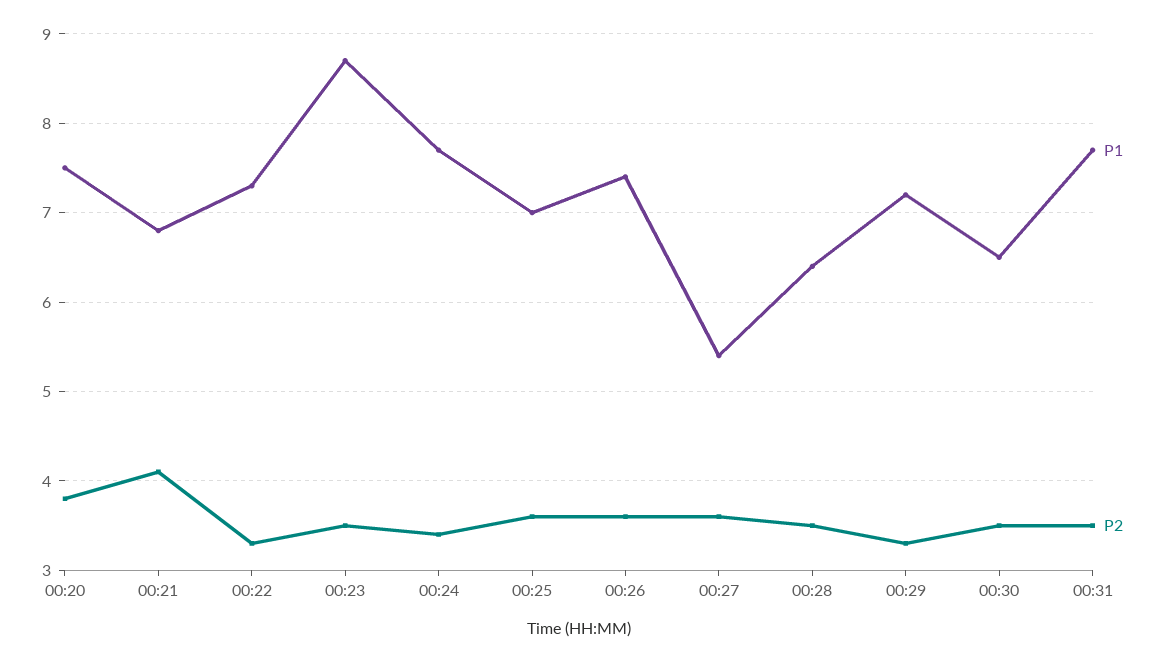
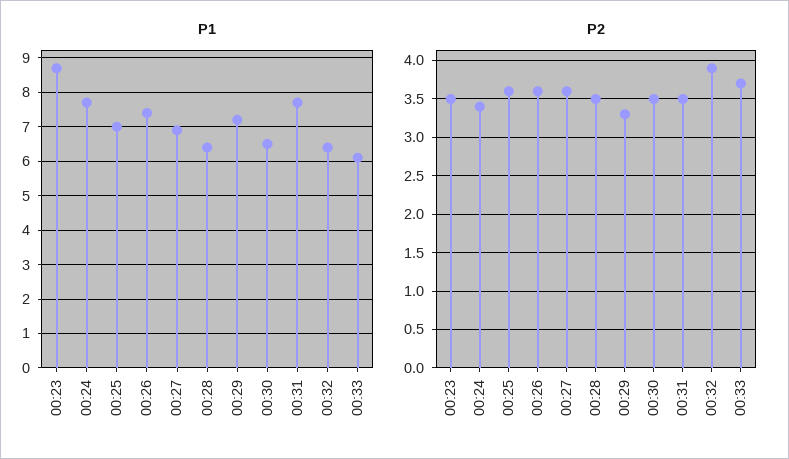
P1, 00:20: 7.5 -> none
P2, 00:20: 3.8 -> none
P1, 00:21: 6.8 -> none
P2, 00:21: 4.1 -> none
P1, 00:22: 7.3 -> none
P2, 00:22: 3.3 -> none
P1, 00:27: 5.4 -> 7
P1, 00:32: none -> 6.5
P1, 00:33: none -> 6
P2, 00:32: none -> 3.9
P2, 00:33: none -> 3.7

